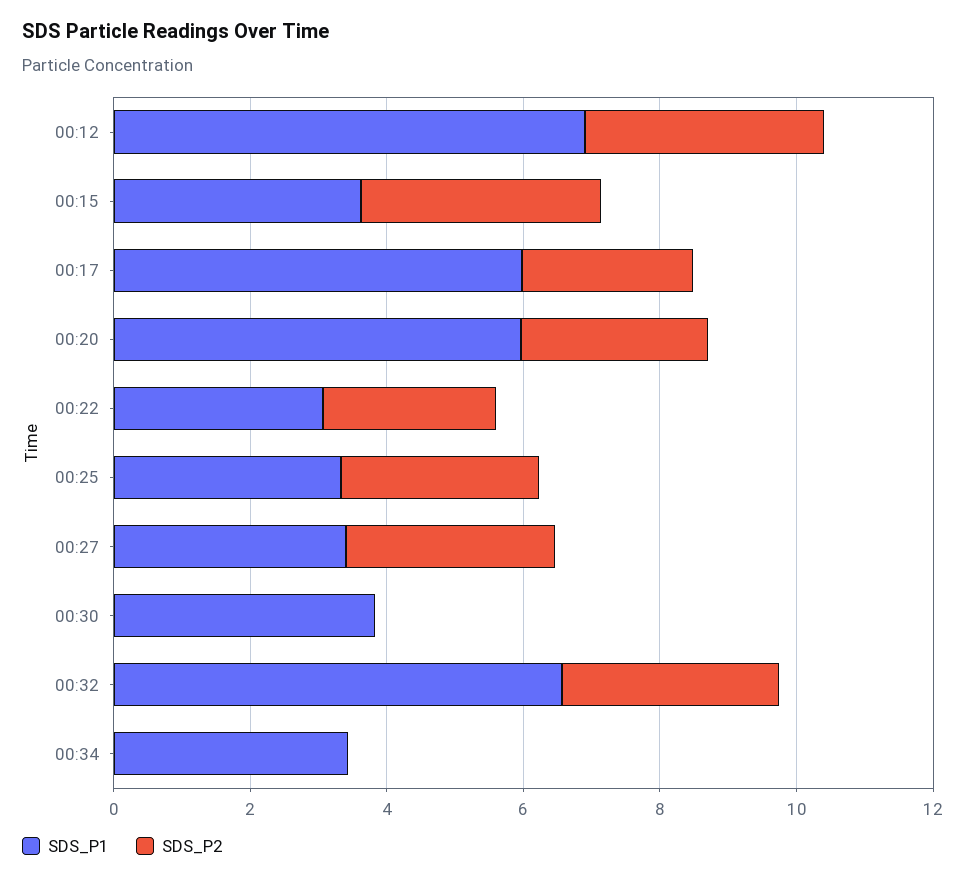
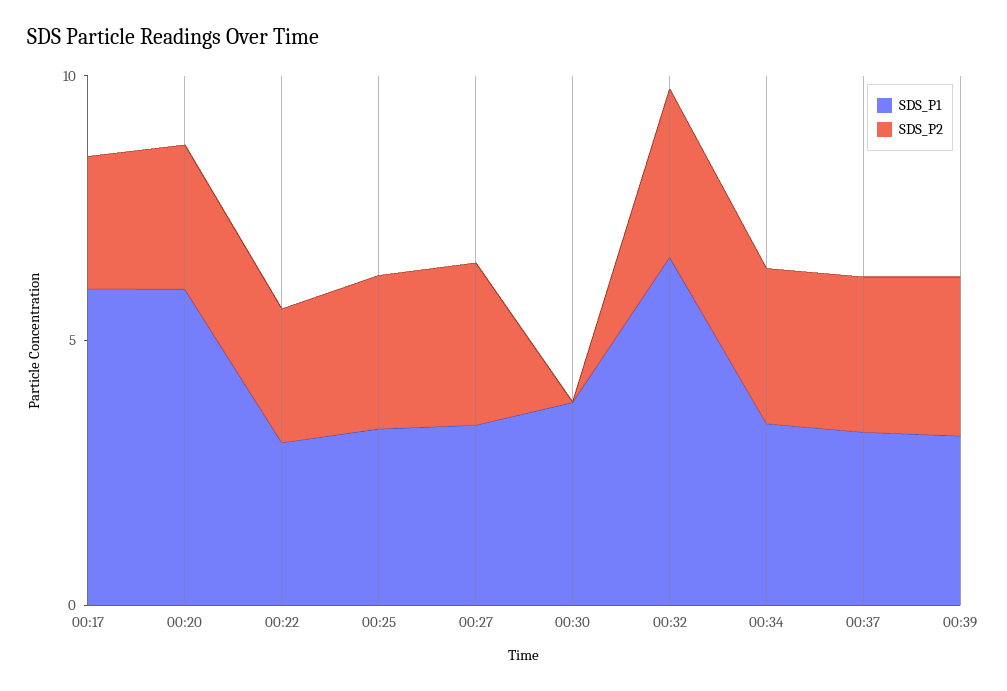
SDS_P1, 00:12: 7 -> none
SDS_P2, 00:12: 3.5 -> none
SDS_P1, 00:15: 3.5 -> none
SDS_P2, 00:15: 3.5 -> none
SDS_P2, 00:34: 0 -> 3
SDS_P1, 00:37: none -> 3
SDS_P2, 00:37: none -> 3
SDS_P1, 00:39: none -> 3
SDS_P2, 00:39: none -> 3

